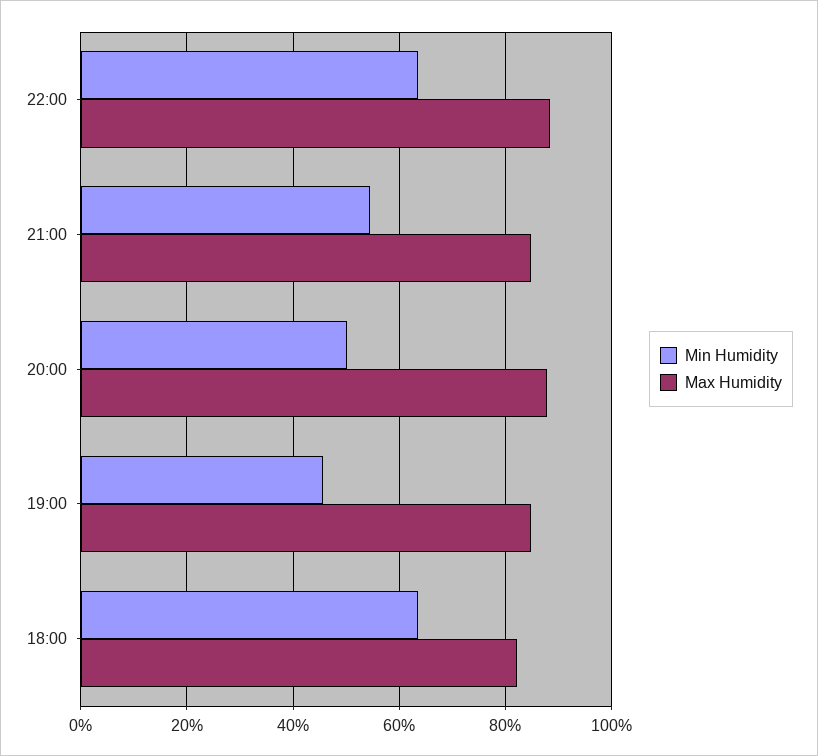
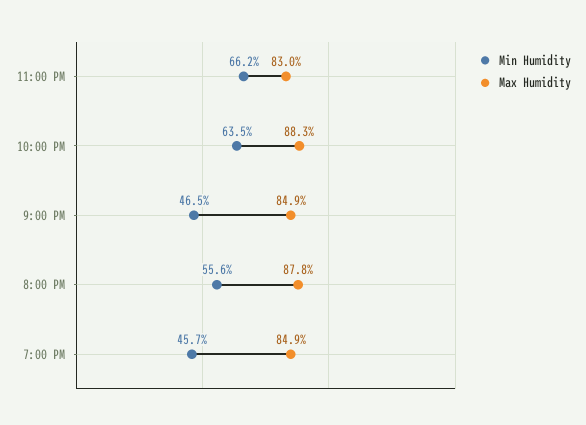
Min Humidity, 21:00: 54 -> 46.5
Min Humidity, 20:00: 50 -> 55.6
Min Humidity, 18:00: 64 -> none
Max Humidity, 18:00: 82 -> none
Min Humidity, 11:00 PM: none -> 66.2
Max Humidity, 11:00 PM: none -> 83

